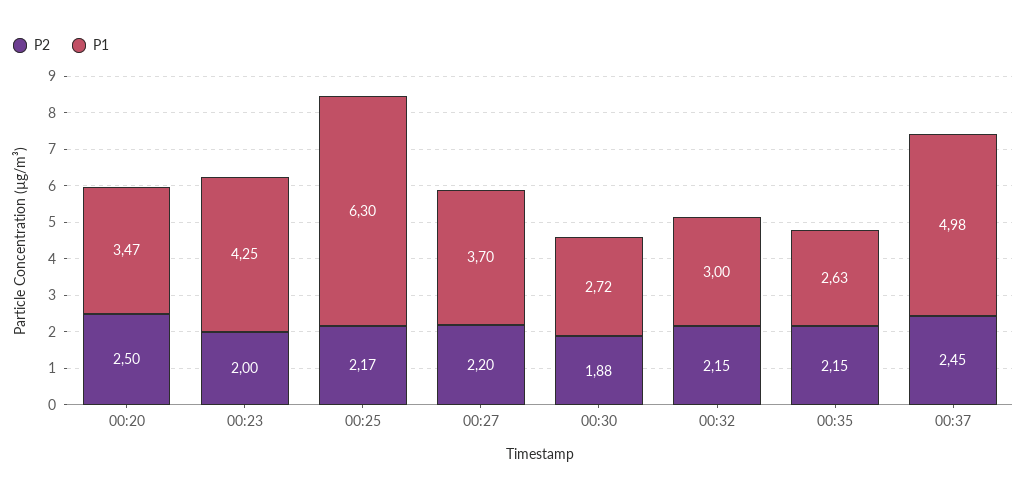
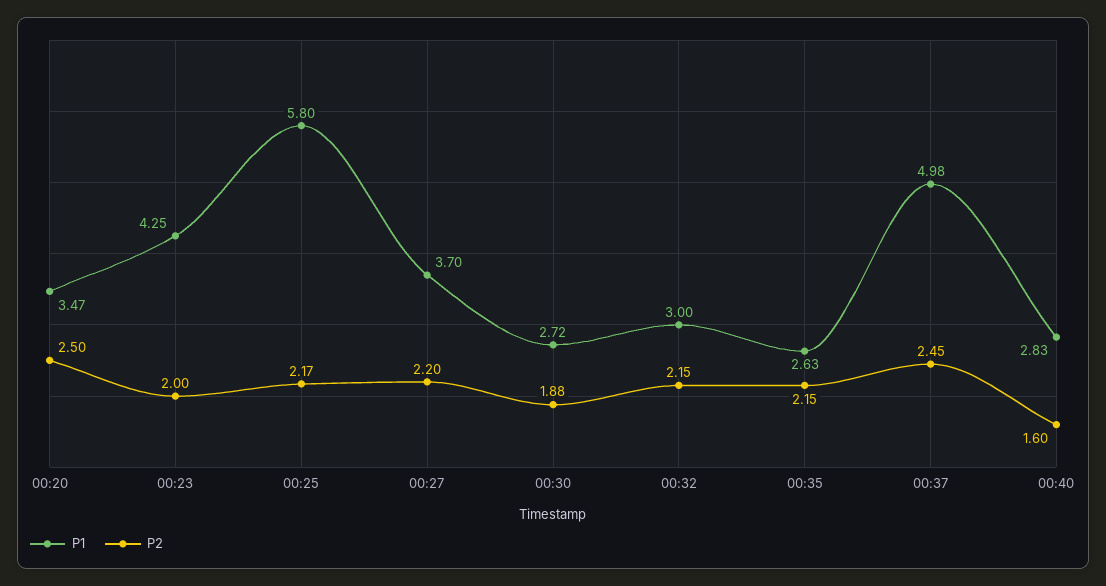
P1, 00:25: 6.3 -> 5.8
P1, 00:40: none -> 2.83
P2, 00:40: none -> 1.6

